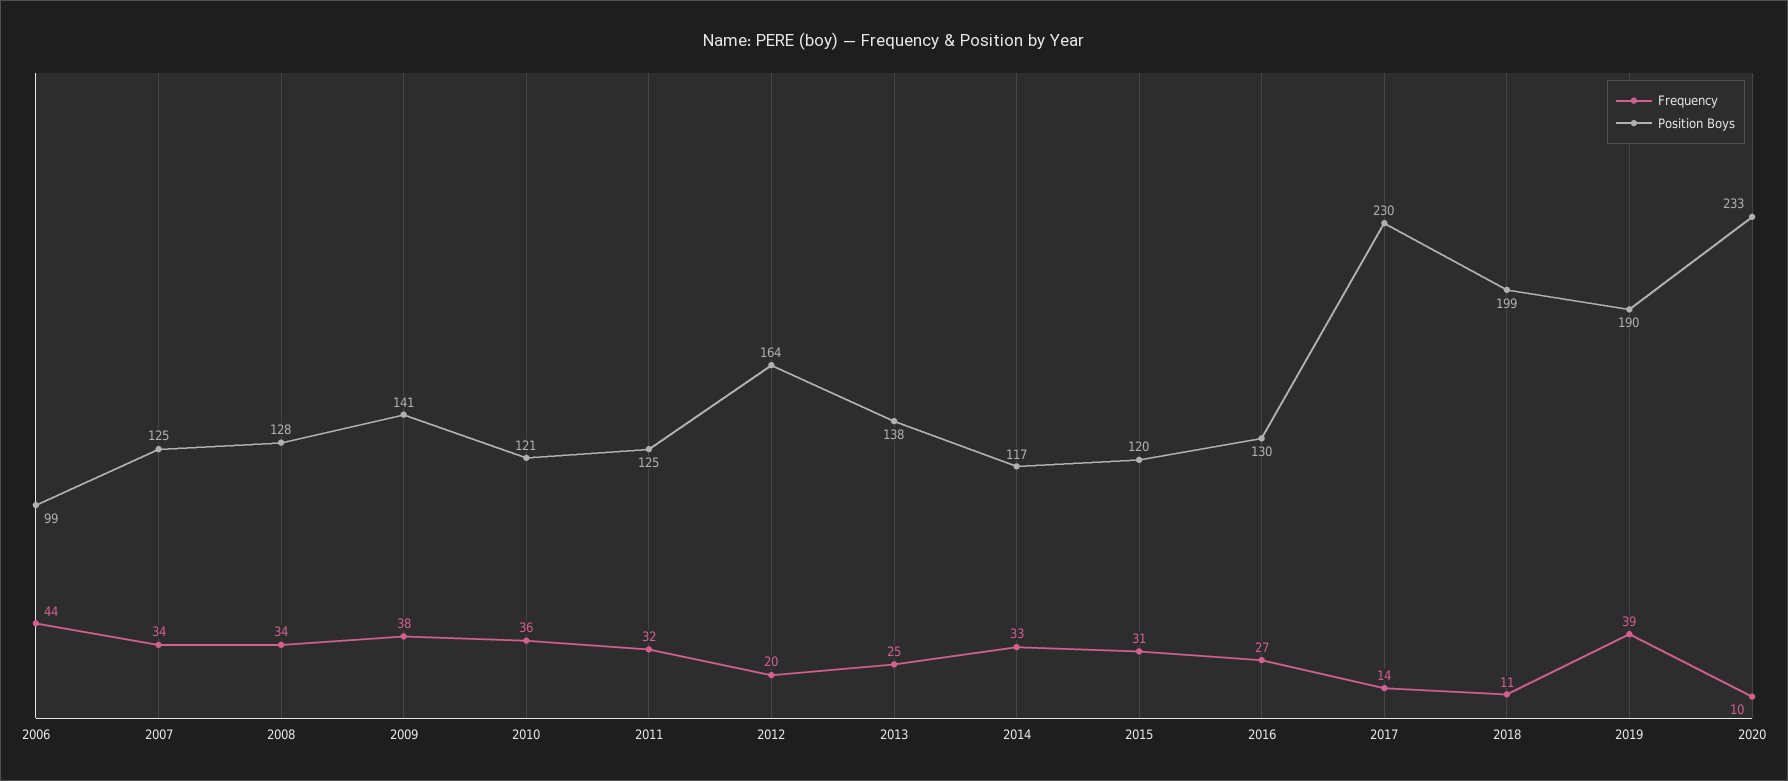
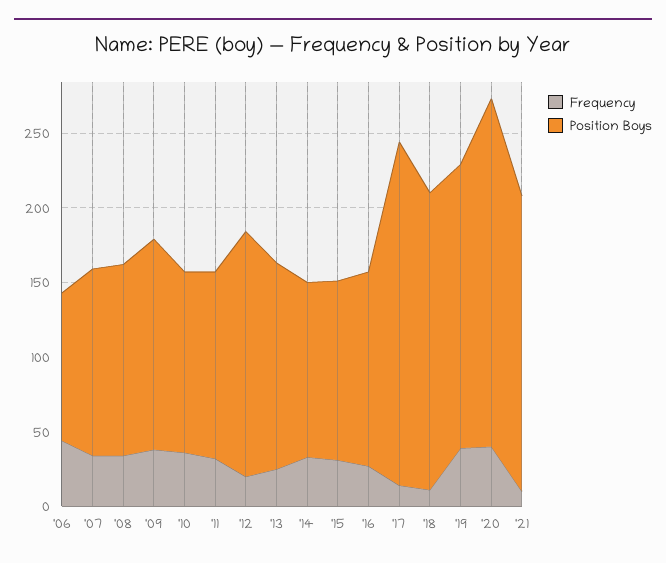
Frequency, 2020: 10 -> 40
Frequency, '21: none -> 10
Position Boys, '21: none -> 200

